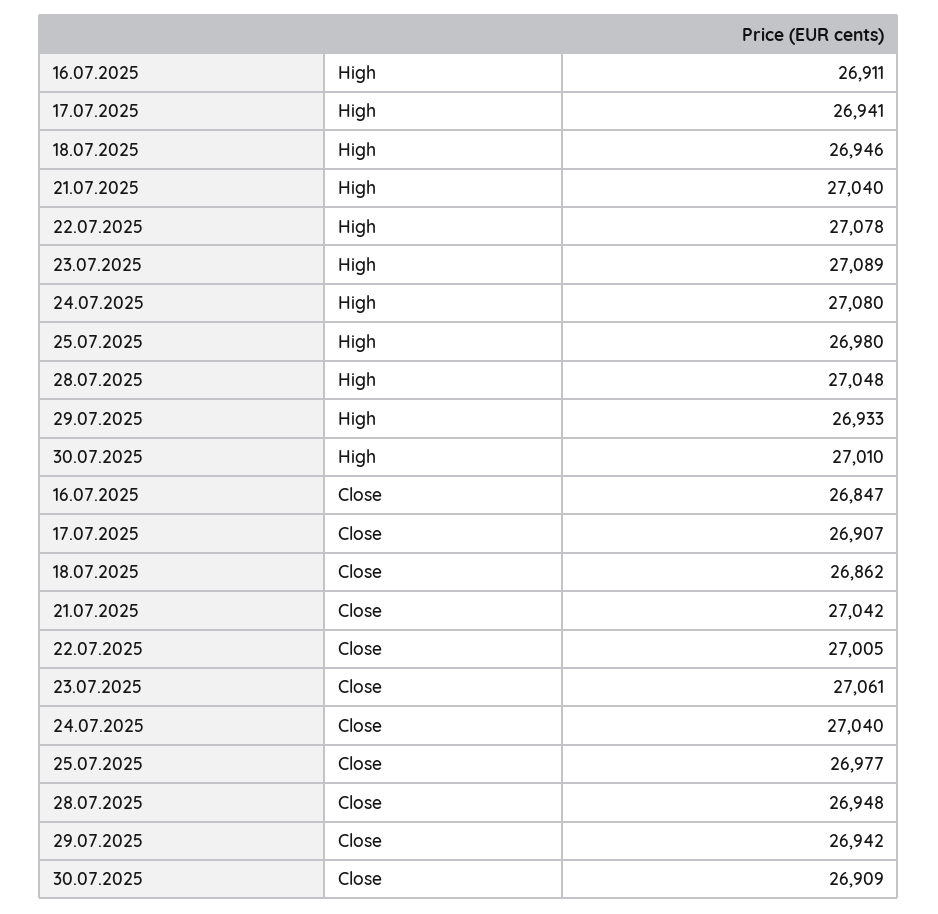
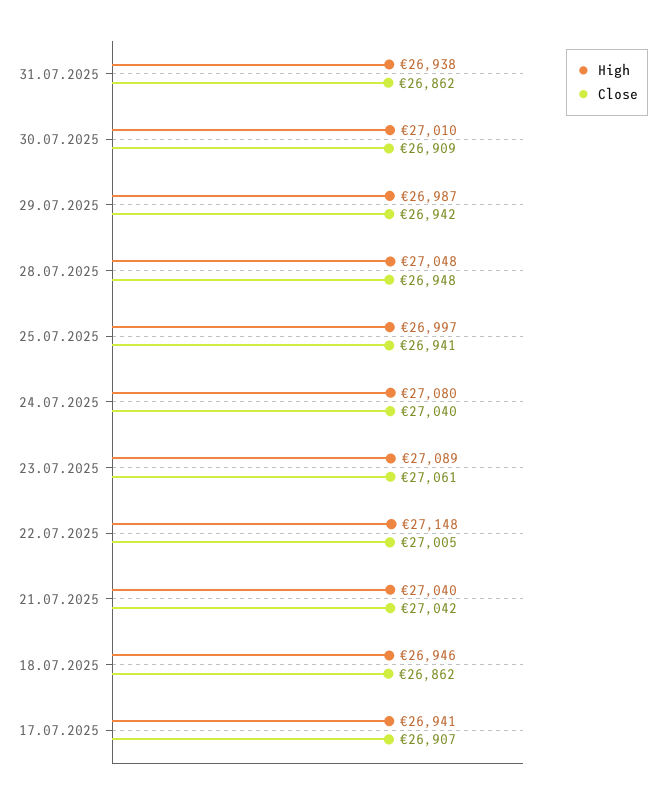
High, 16.07.2025: 26911 -> none
High, 22.07.2025: 27078 -> 27148
High, 25.07.2025: 26980 -> 26997
High, 29.07.2025: 26933 -> 26987
Close, 16.07.2025: 26847 -> none
Close, 25.07.2025: 26977 -> 26941
High, 31.07.2025: none -> 26938
Close, 31.07.2025: none -> 26862

